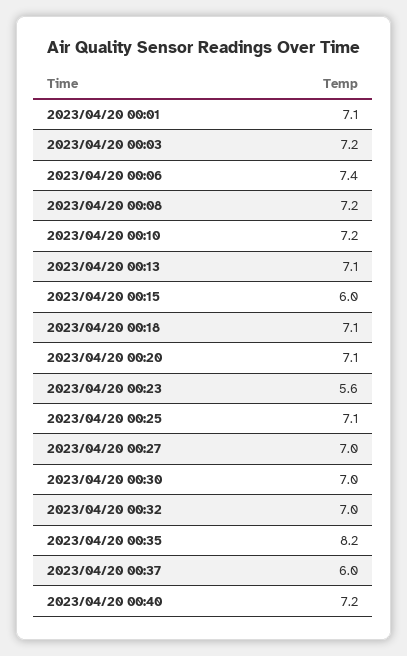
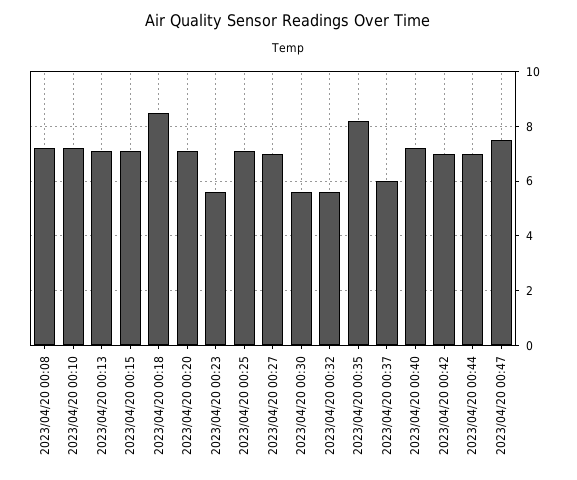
2023/04/20 00:01: 7.1 -> none
2023/04/20 00:03: 7.2 -> none
2023/04/20 00:06: 7.4 -> none
2023/04/20 00:15: 6 -> 7
2023/04/20 00:18: 7.1 -> 8.5
2023/04/20 00:30: 7 -> 5.5
2023/04/20 00:32: 7 -> 5.5
2023/04/20 00:42: none -> 7
2023/04/20 00:44: none -> 7
2023/04/20 00:47: none -> 7.5

